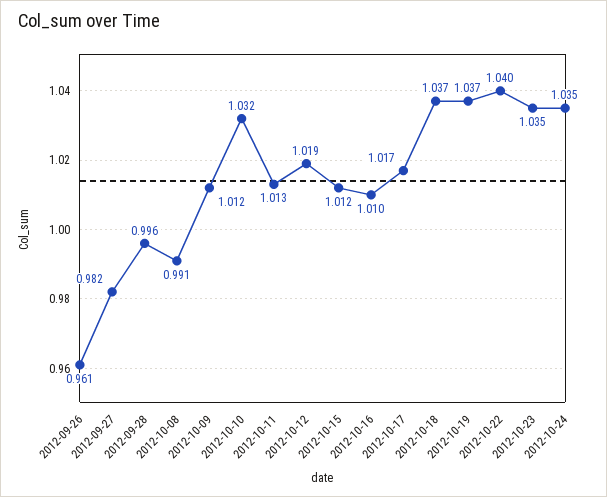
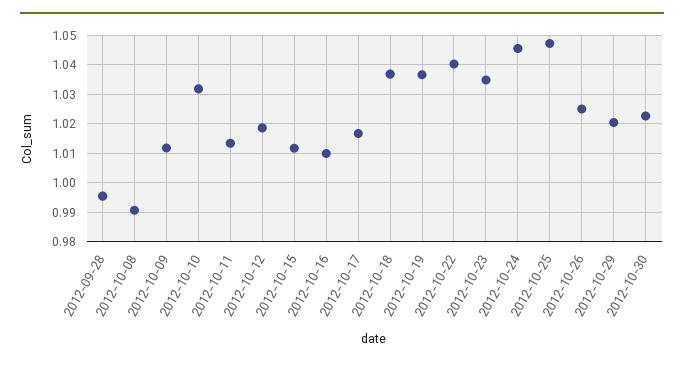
2012-09-26: 0.961 -> none
2012-09-27: 0.982 -> none
2012-10-24: 1.035 -> 1.045
2012-10-25: none -> 1.0475
2012-10-26: none -> 1.025
2012-10-29: none -> 1.02
2012-10-30: none -> 1.0225

